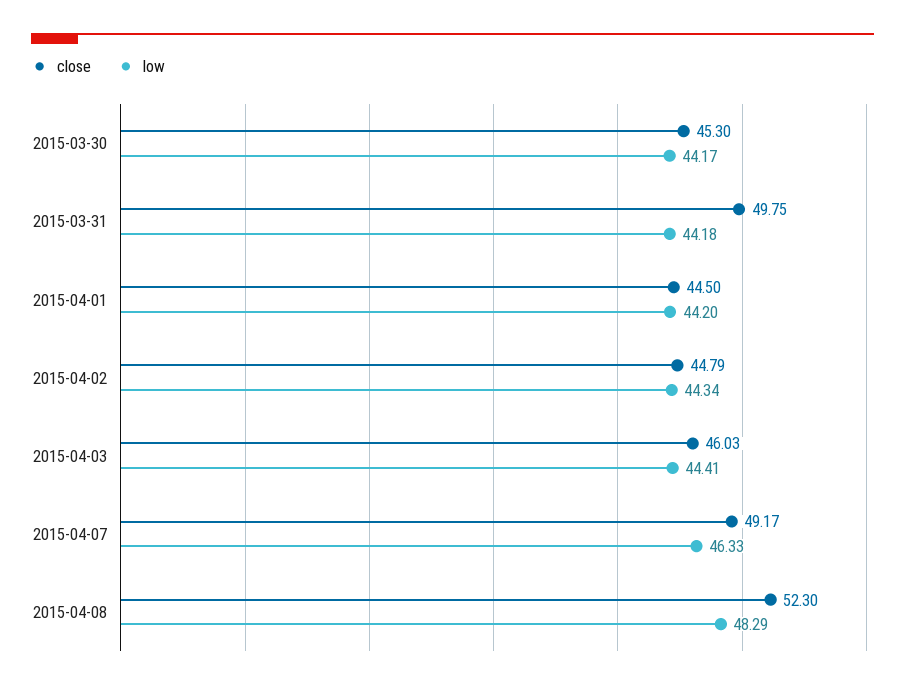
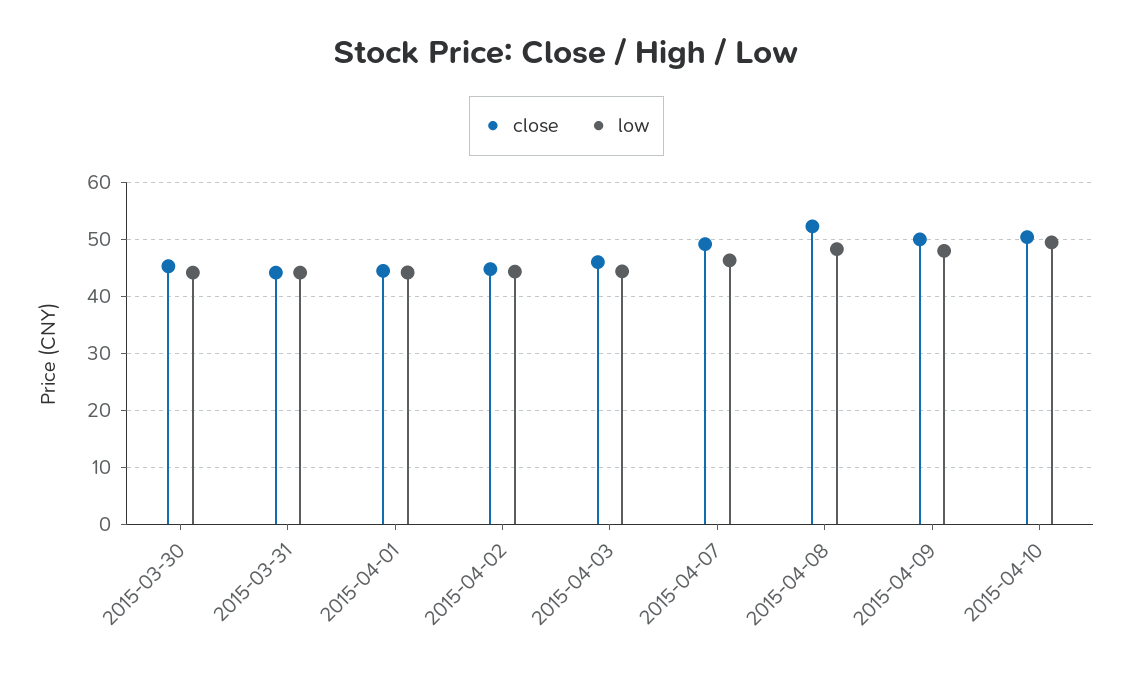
close, 2015-03-31: 49.75 -> 44
close, 2015-04-09: none -> 50
low, 2015-04-09: none -> 48
close, 2015-04-10: none -> 50
low, 2015-04-10: none -> 50

